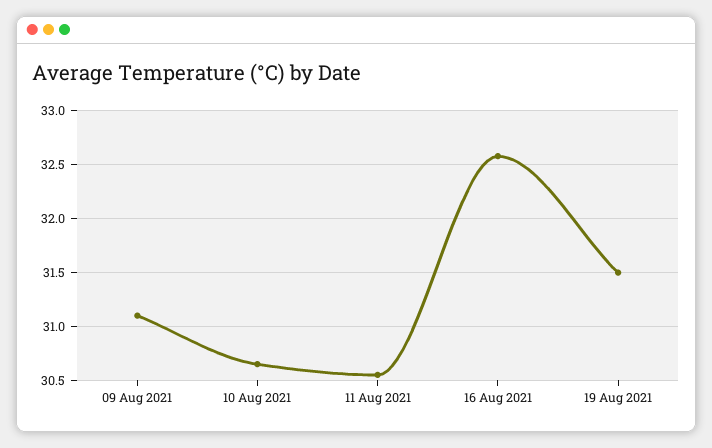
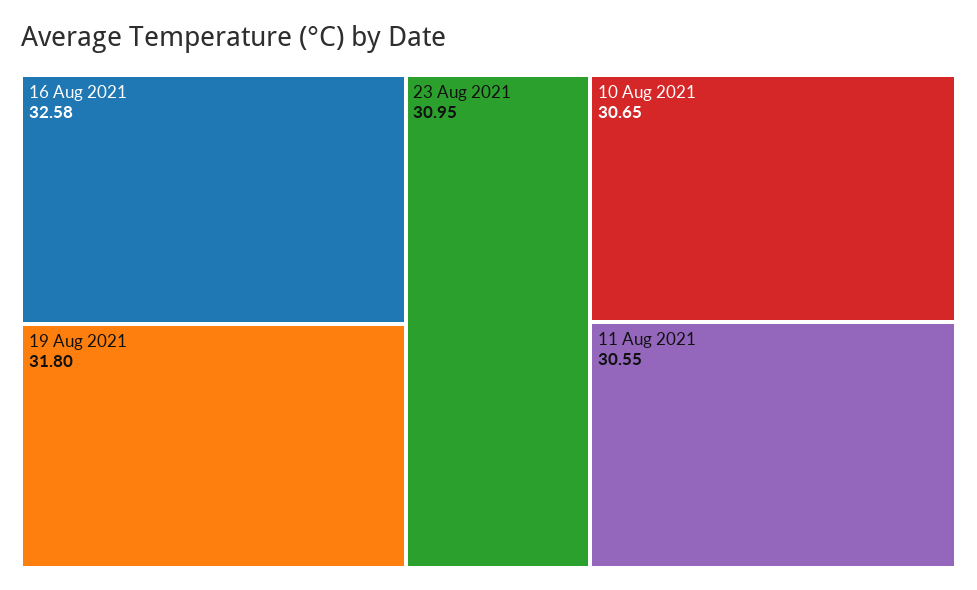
09 Aug 2021: 31.1 -> none
19 Aug 2021: 31.5 -> 31.8
23 Aug 2021: none -> 30.95

